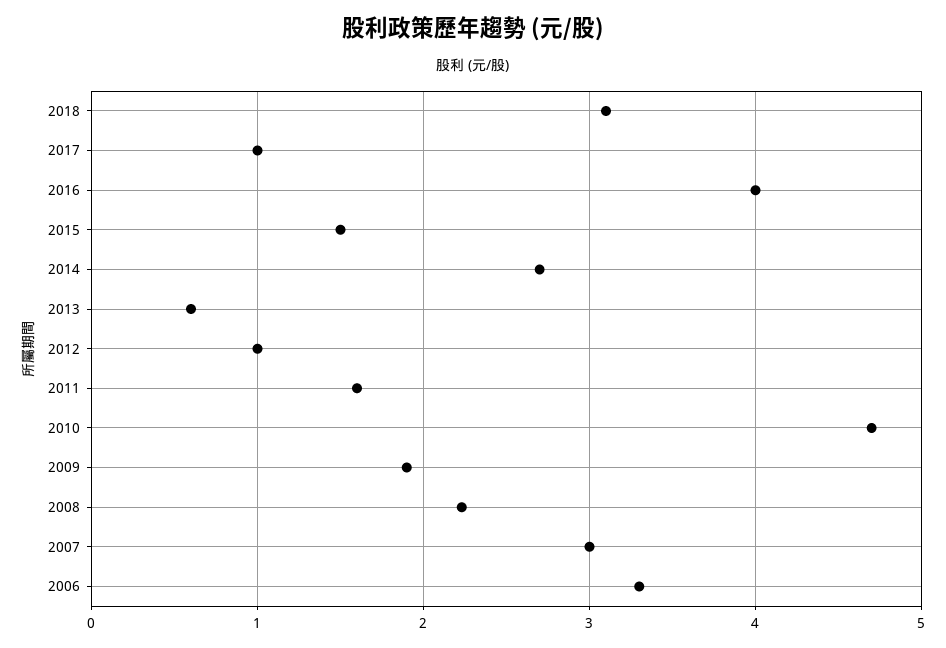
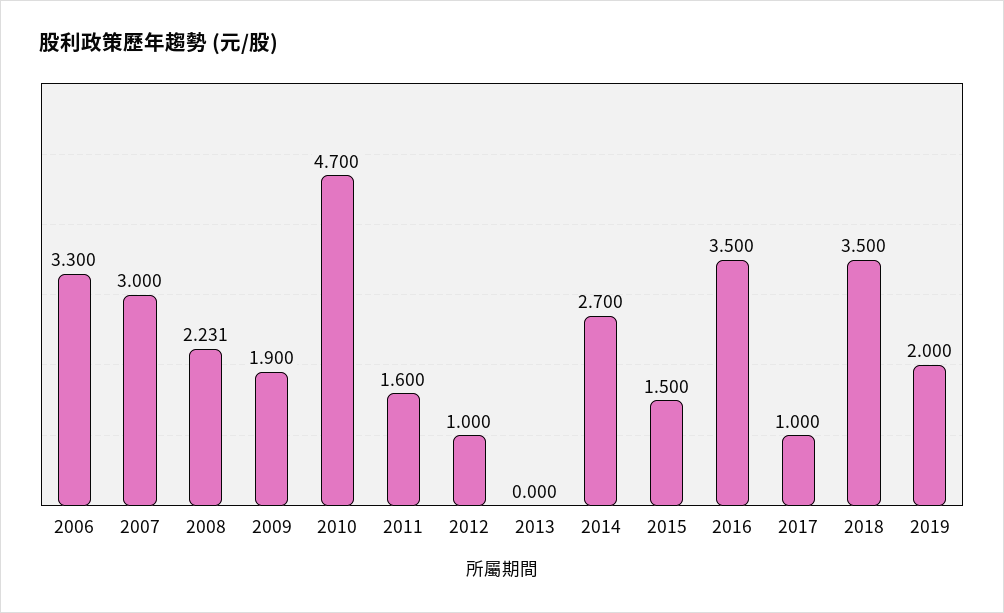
2018: 3.1 -> 3.5
2016: 4 -> 3.5
2013: 0.6 -> 0
2019: none -> 2

